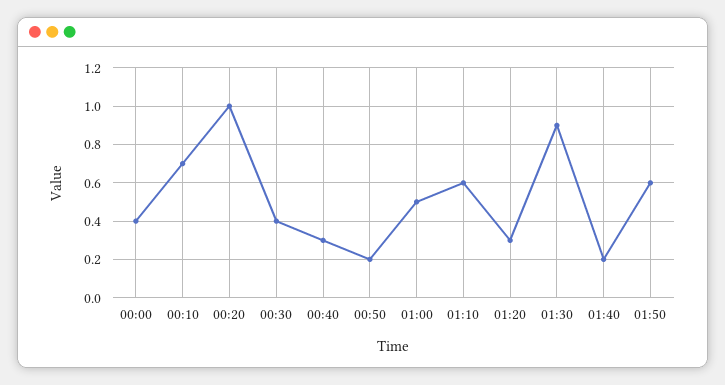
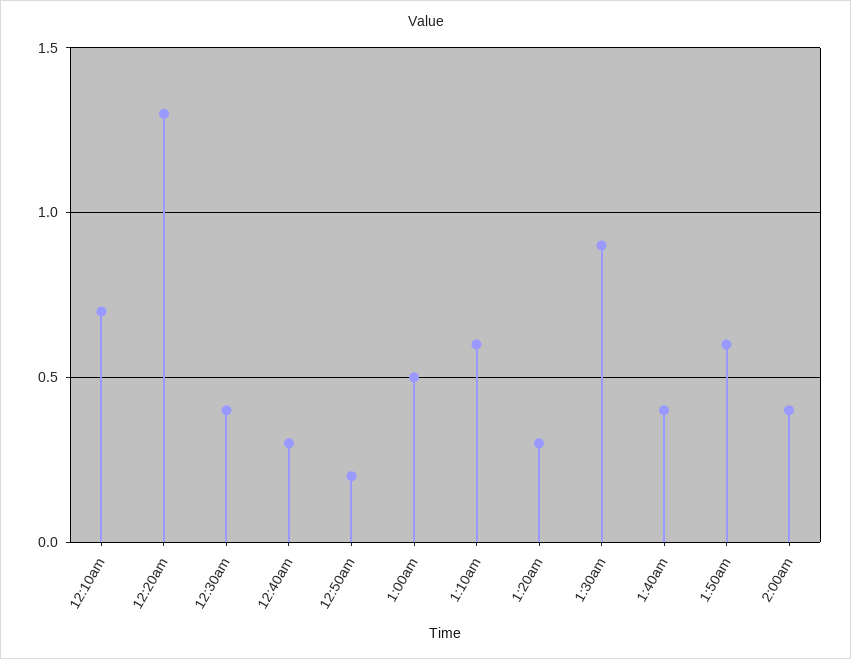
00:00: 0.4 -> none
00:20: 1 -> 1.3
01:40: 0.2 -> 0.4
2:00am: none -> 0.4

